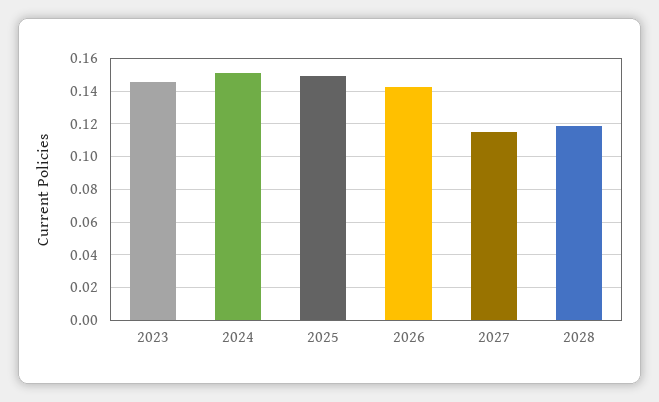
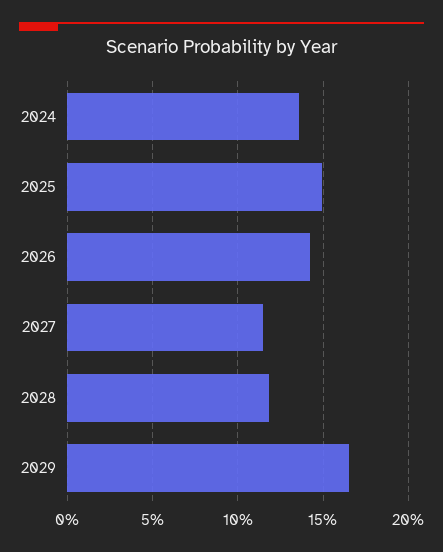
2023: 0.145 -> none
2024: 0.15 -> 0.135
2029: none -> 0.165

